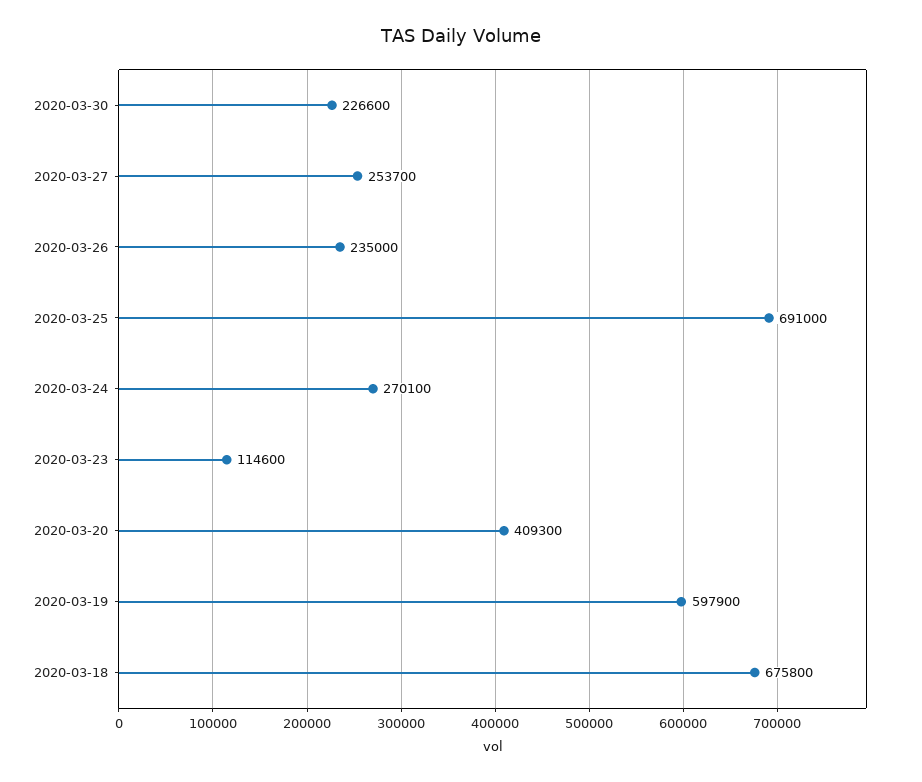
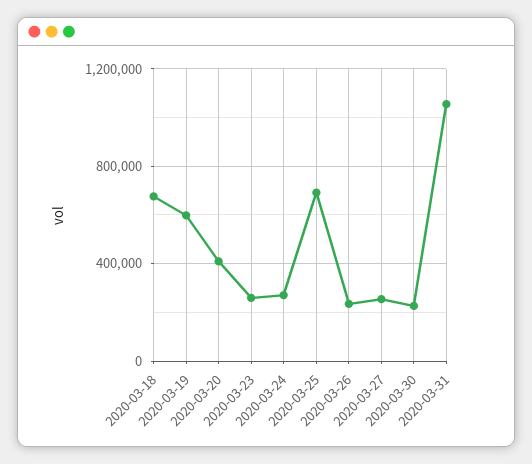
2020-03-23: 114600 -> 250000
2020-03-31: none -> 1050000

